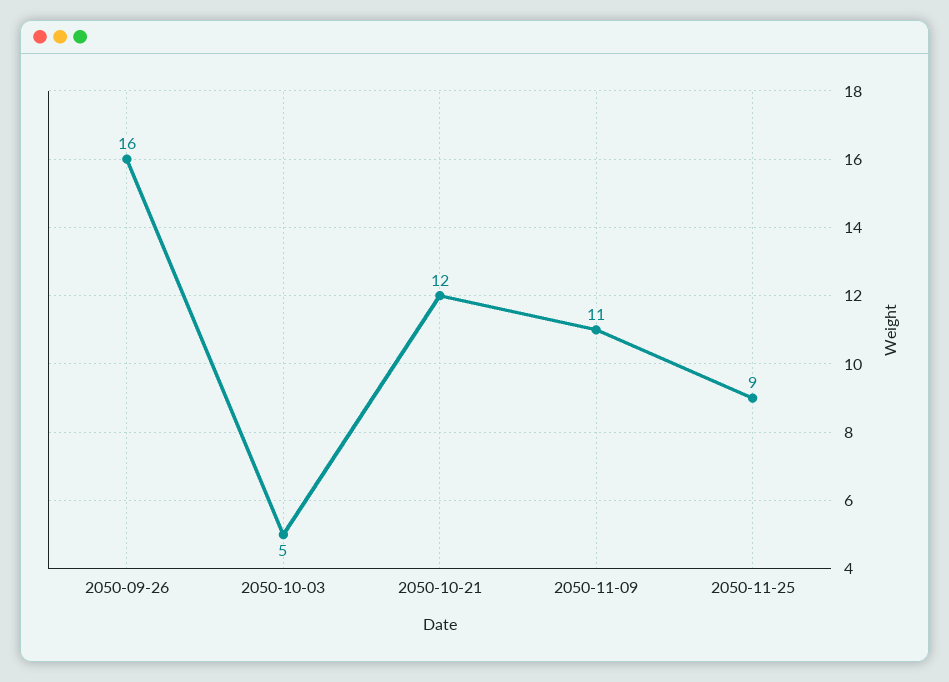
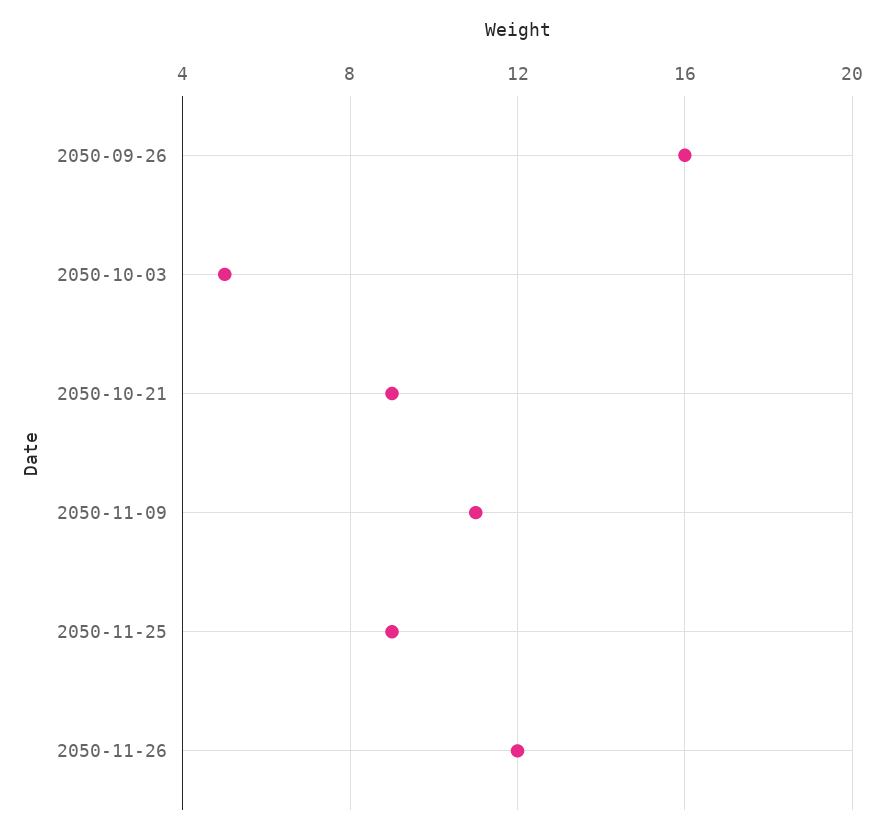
2050-10-21: 12 -> 9
2050-11-26: none -> 12

